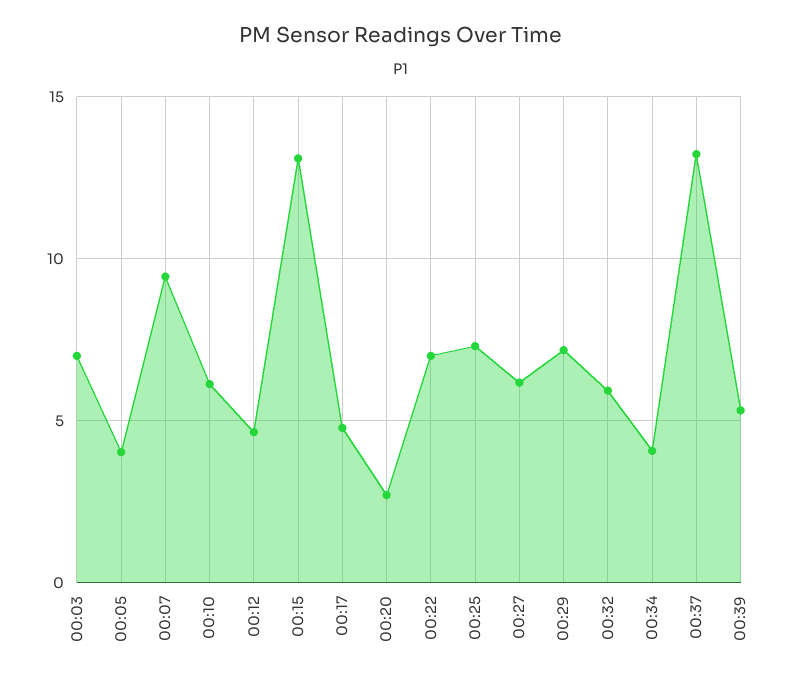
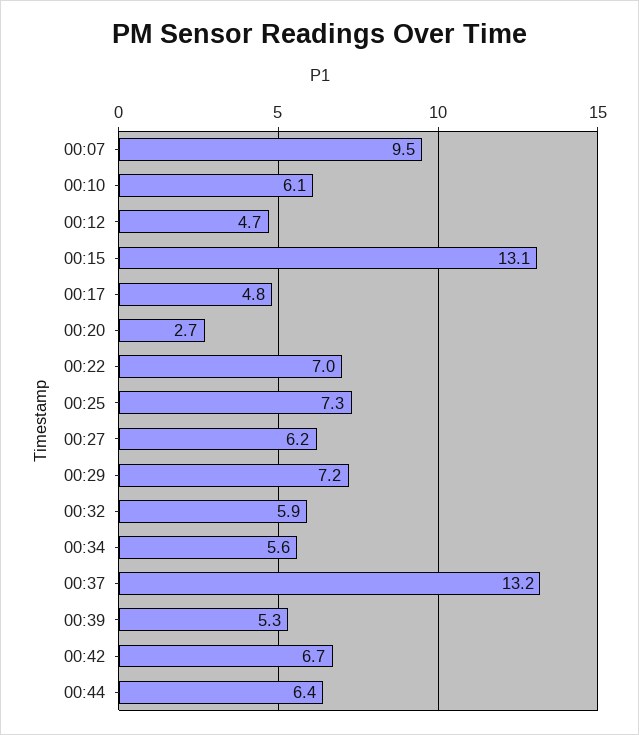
00:03: 7 -> none
00:05: 4 -> none
00:34: 4 -> 5.6
00:42: none -> 6.7
00:44: none -> 6.4

